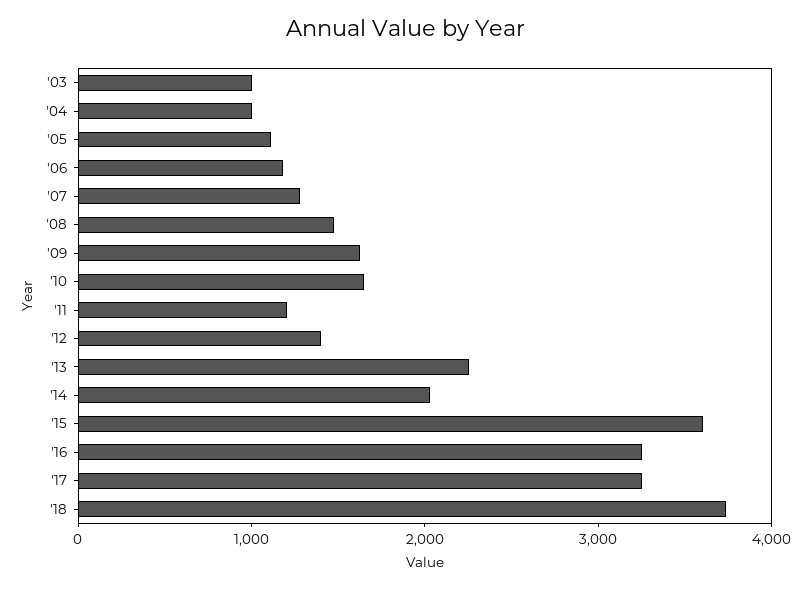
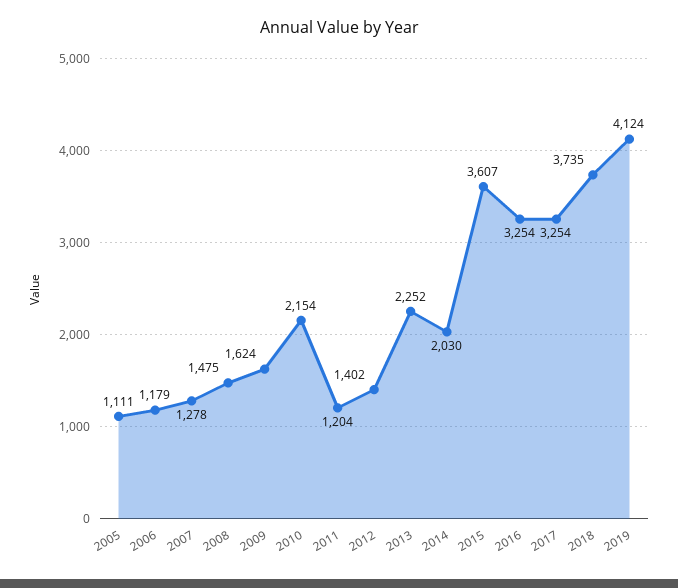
'03: 1000 -> none
'04: 1000 -> none
'10: 1600 -> 2154
2019: none -> 4124

